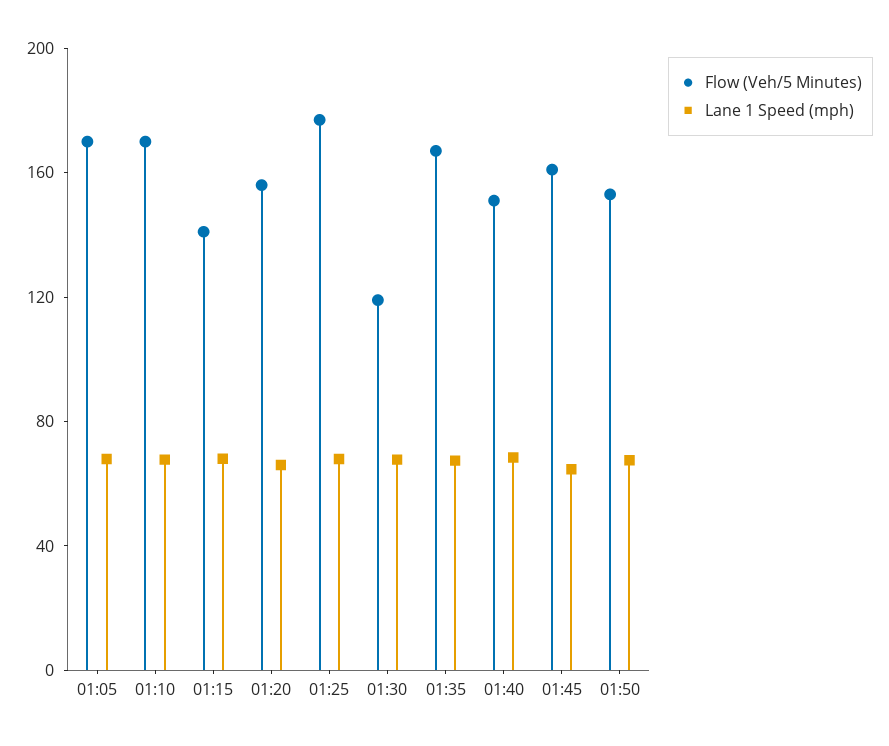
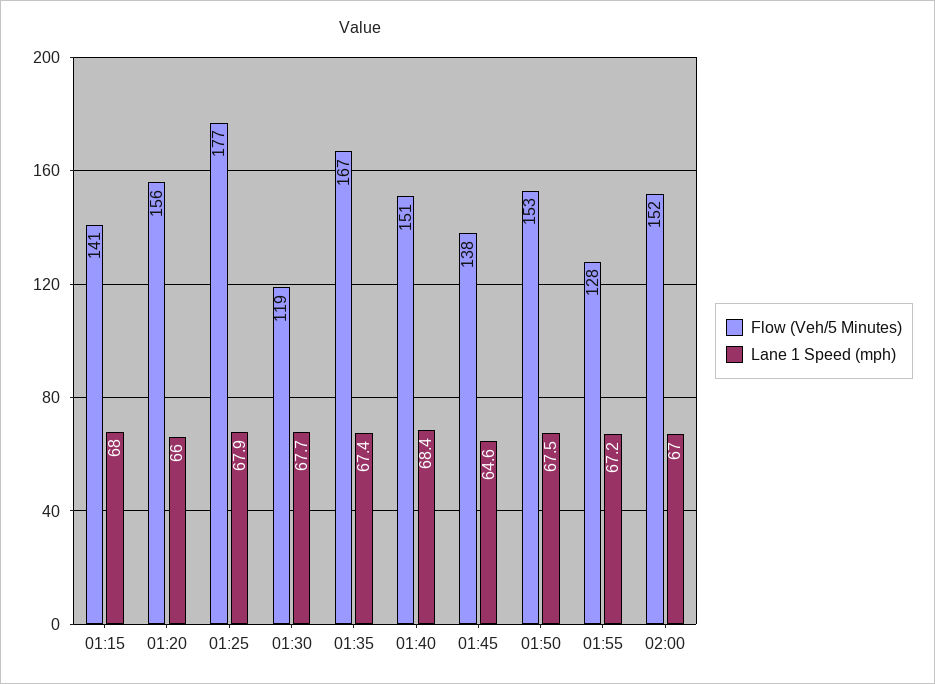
Flow (Veh/5 Minutes), 01:05: 170 -> none
Lane 1 Speed (mph), 01:05: 70 -> none
Flow (Veh/5 Minutes), 01:10: 170 -> none
Lane 1 Speed (mph), 01:10: 70 -> none
Flow (Veh/5 Minutes), 01:45: 160 -> 138
Flow (Veh/5 Minutes), 01:55: none -> 128
Lane 1 Speed (mph), 01:55: none -> 67.2
Flow (Veh/5 Minutes), 02:00: none -> 152
Lane 1 Speed (mph), 02:00: none -> 67

